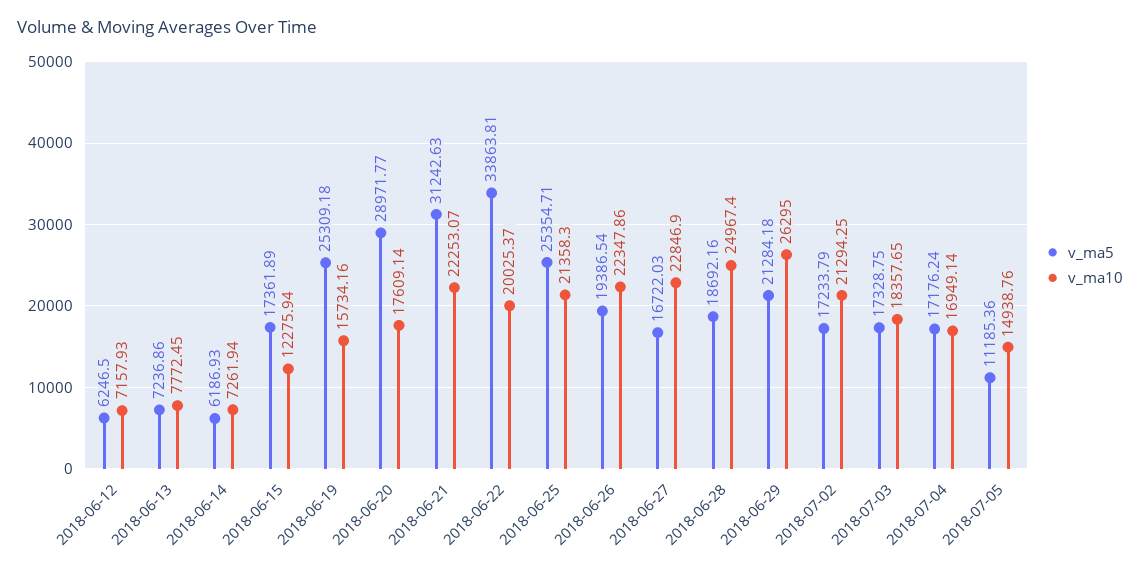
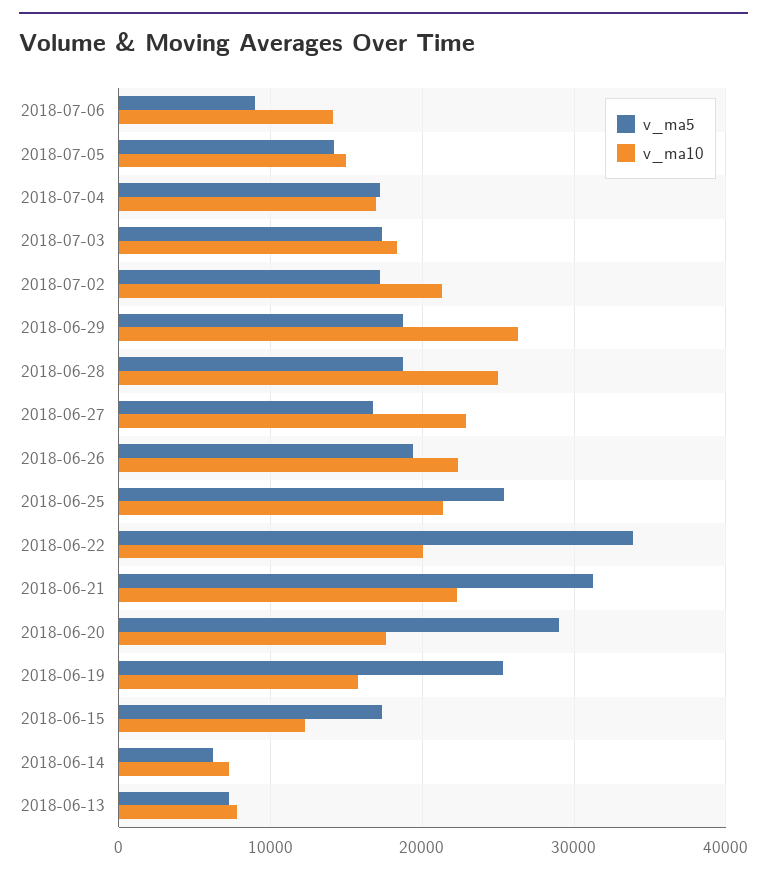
v_ma5, 2018-06-12: 6246.5 -> none
v_ma10, 2018-06-12: 7157.93 -> none
v_ma5, 2018-06-29: 21284.18 -> 19000
v_ma5, 2018-07-05: 11185.36 -> 14000
v_ma5, 2018-07-06: none -> 9000
v_ma10, 2018-07-06: none -> 14000

